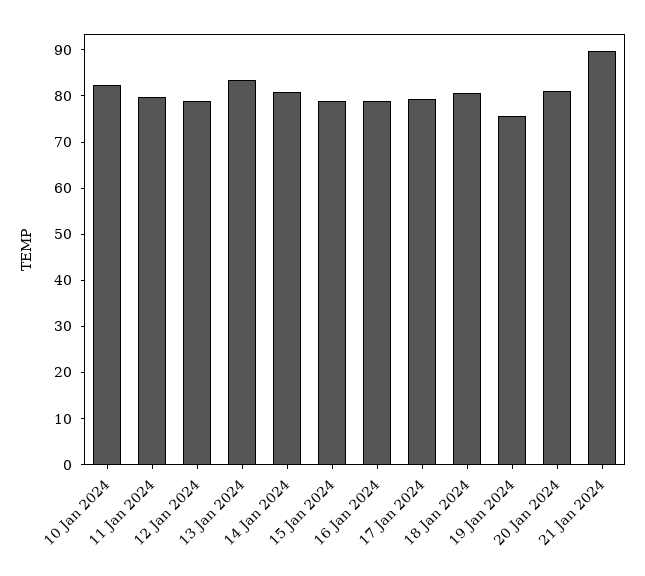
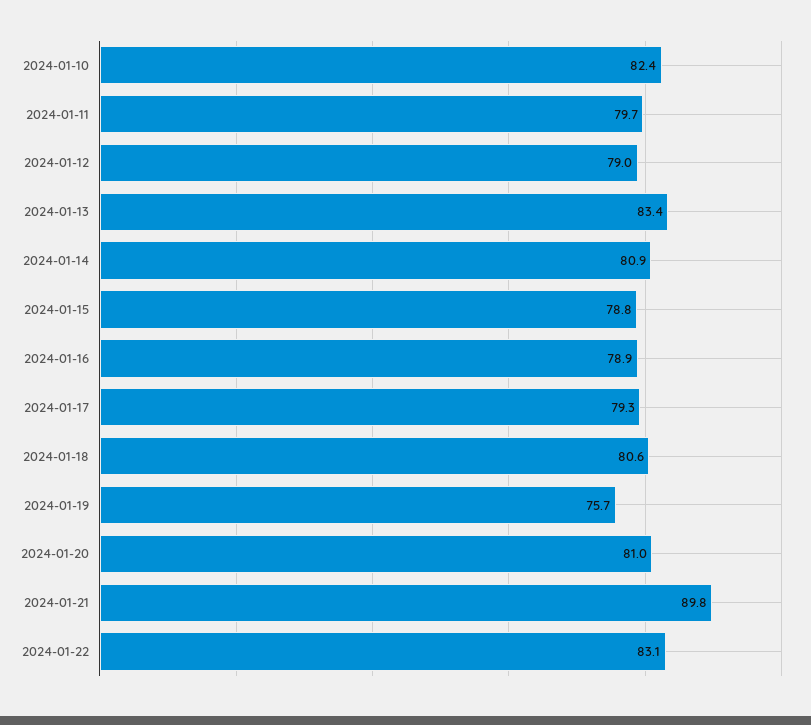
2024-01-22: none -> 83.1

